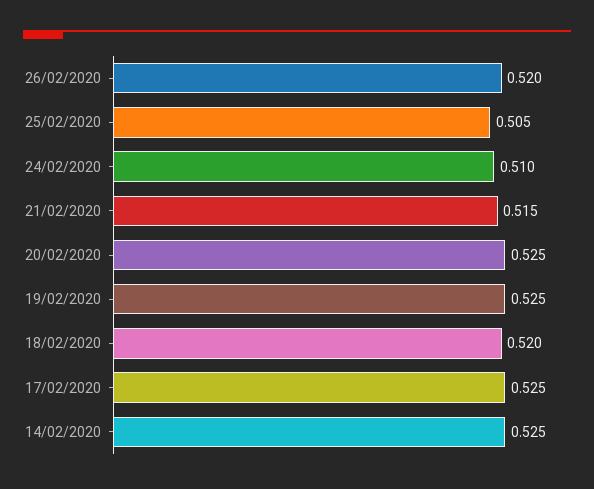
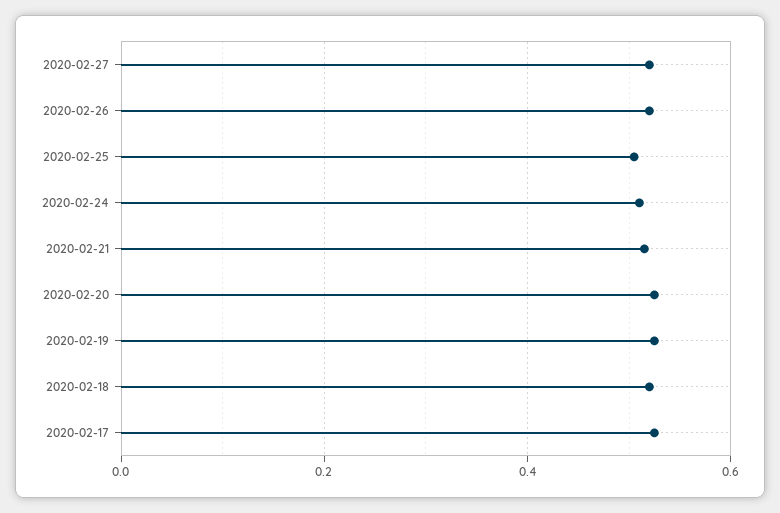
14/02/2020: 0.525 -> none
2020-02-27: none -> 0.52

